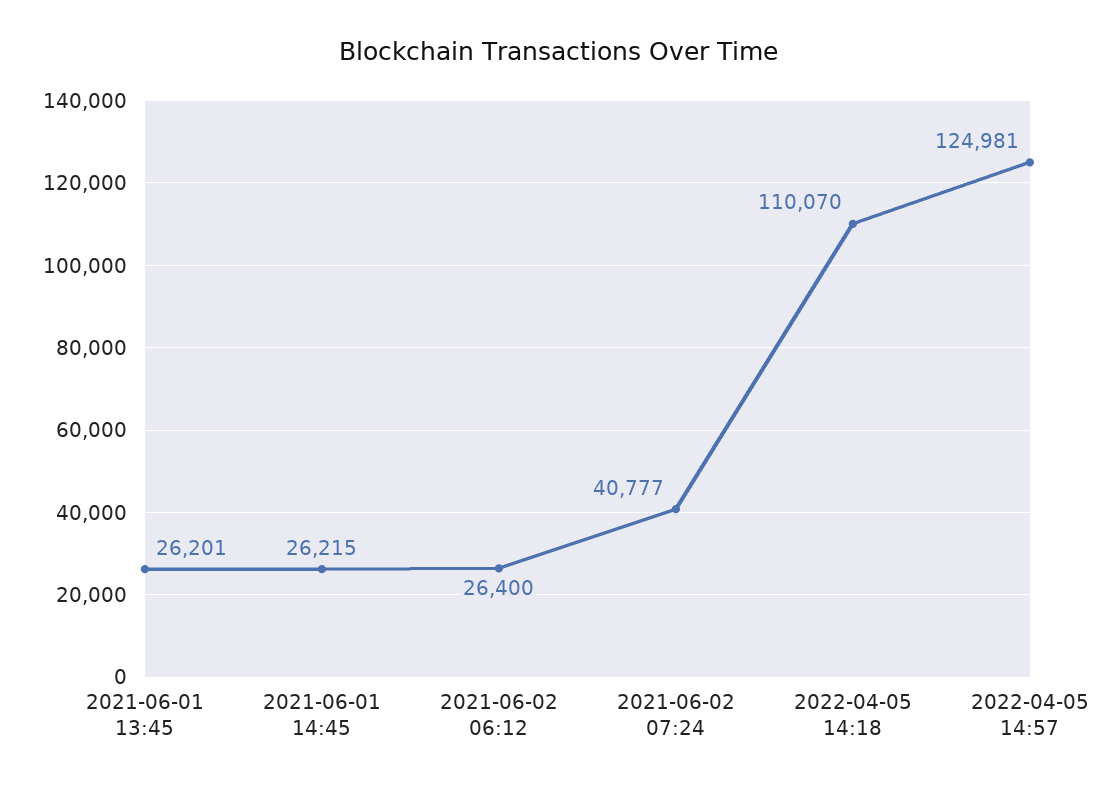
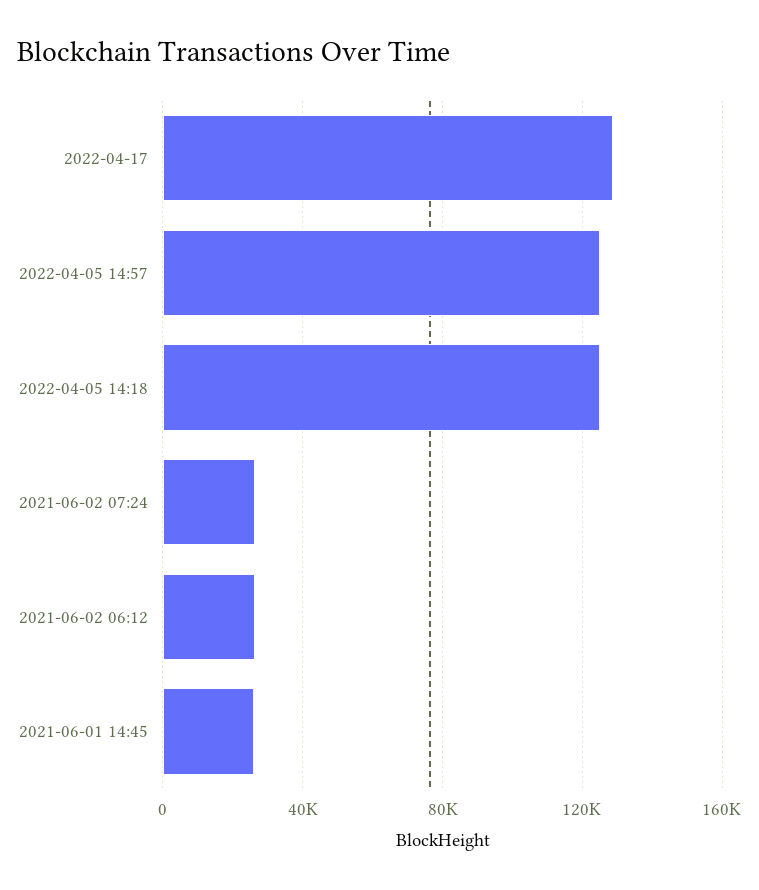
2021-06-01 13:45: 26201 -> none
2021-06-02 07:24: 40777 -> 25000
2022-04-05 14:18: 110070 -> 125000
2022-04-17: none -> 130000

